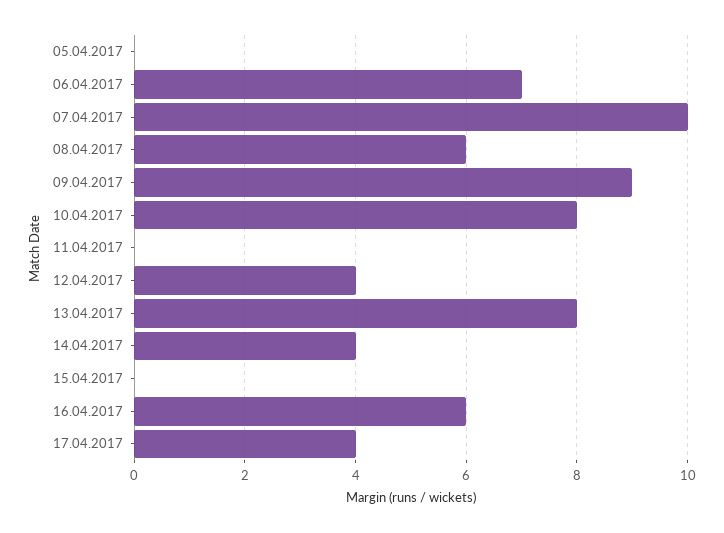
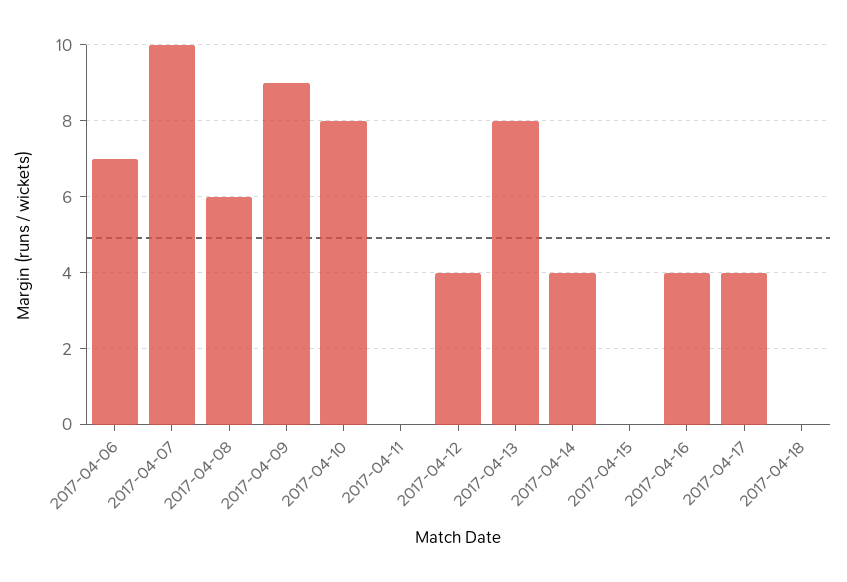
05.04.2017: 0 -> none
16.04.2017: 6 -> 4
2017-04-18: none -> 0

